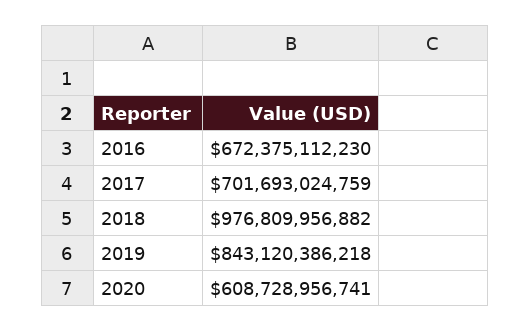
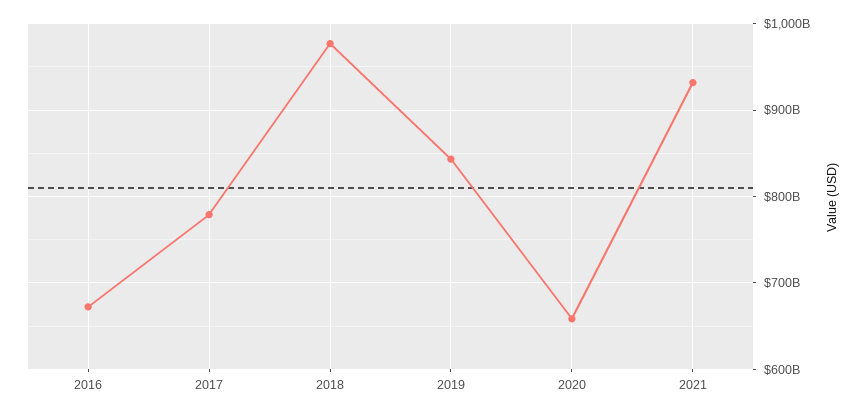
2017: 701693024759 -> 780000000000
2020: 608728956741 -> 660000000000
2021: none -> 930000000000

